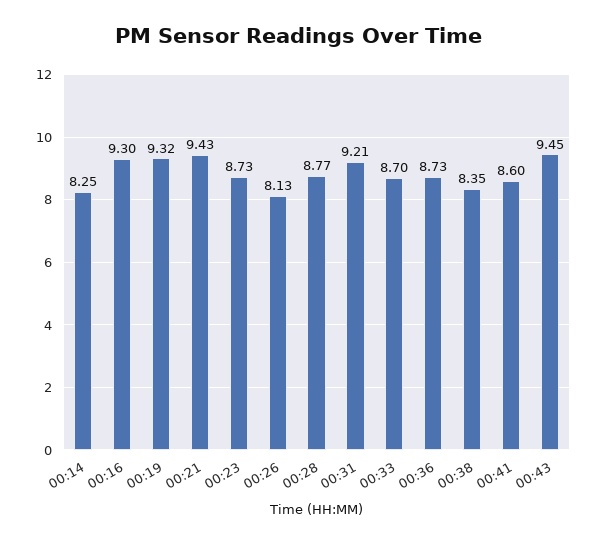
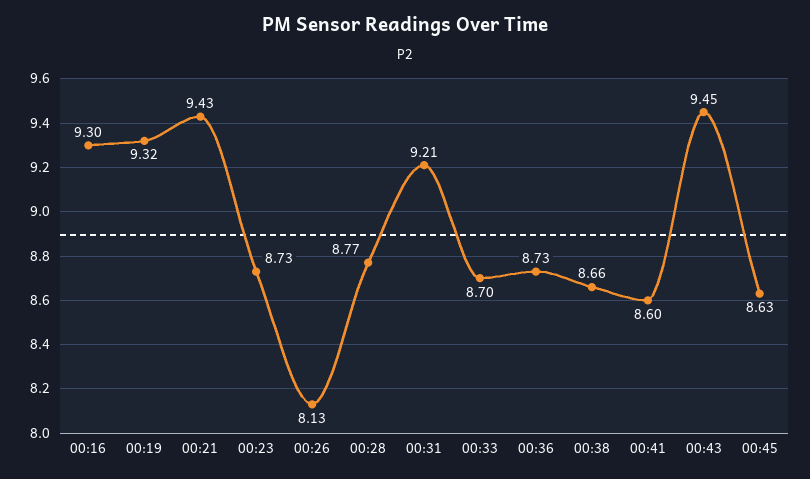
00:14: 8.25 -> none
00:38: 8.35 -> 8.66
00:45: none -> 8.63

